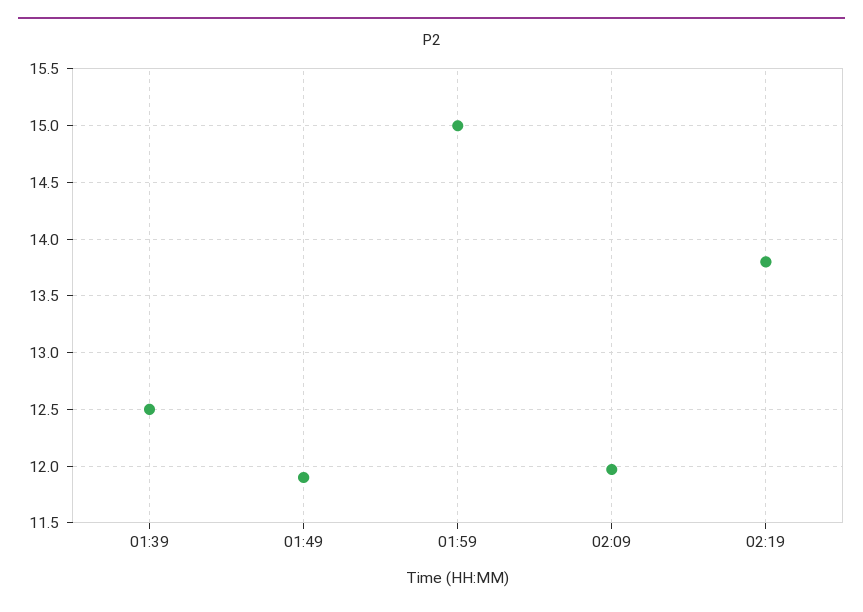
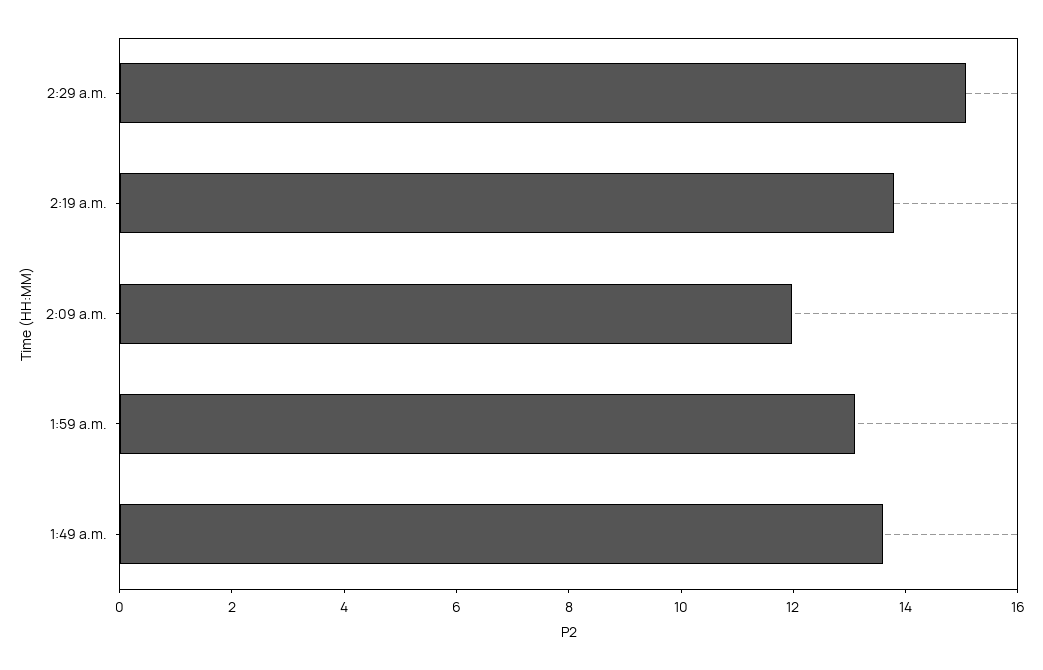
01:39: 12.5 -> none
01:49: 11.9 -> 13.5
01:59: 15 -> 13
2:29 a.m.: none -> 15

